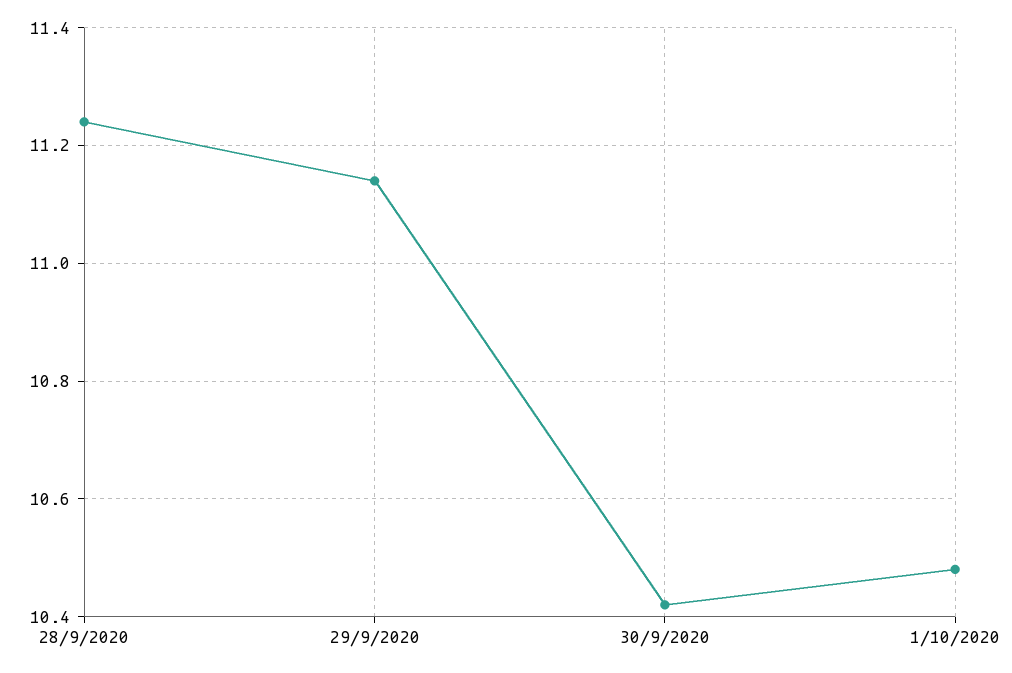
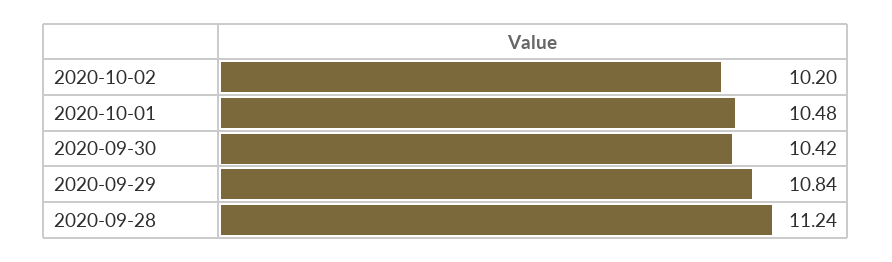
29/9/2020: 11.15 -> 10.84
2020-10-02: none -> 10.2

